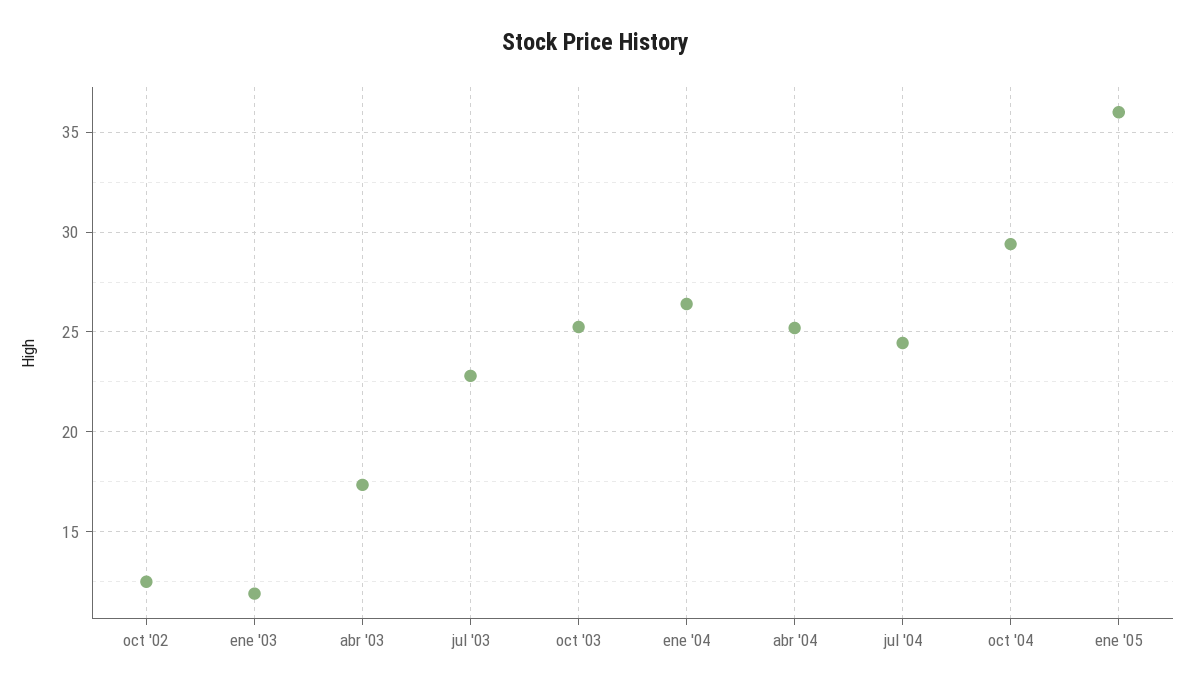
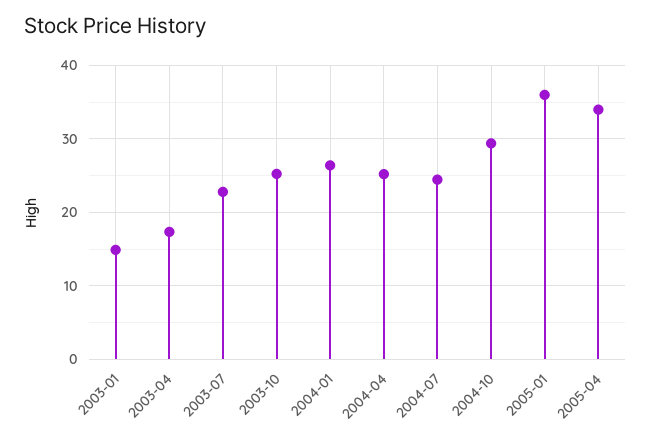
oct '02: 12.5 -> none
ene '03: 12 -> 15
2005-04: none -> 34

